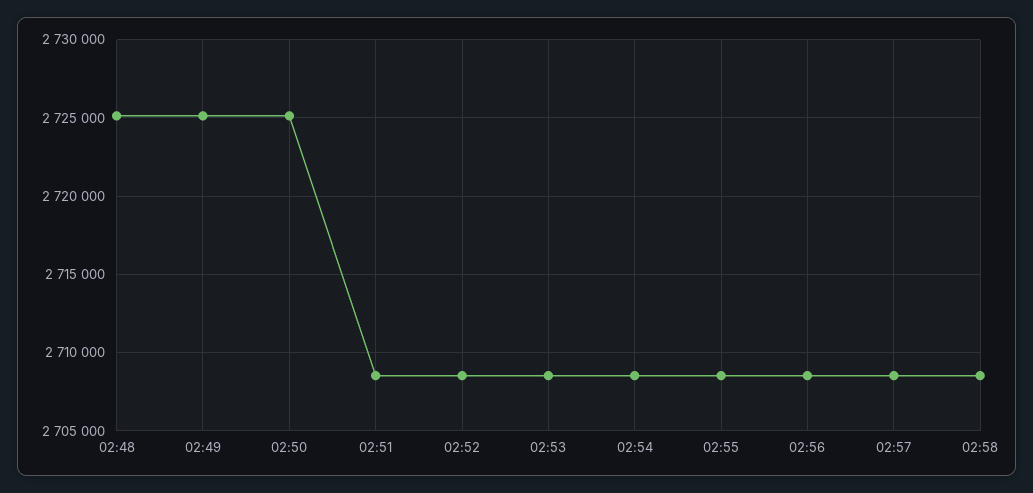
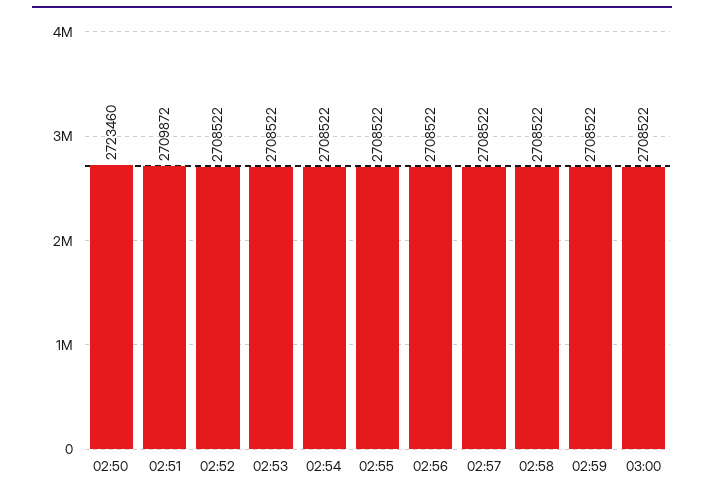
02:48: 2725000 -> none
02:49: 2725000 -> none
02:50: 2725000 -> 2723460
02:51: 2708500 -> 2709872
02:59: none -> 2708522
03:00: none -> 2708522

